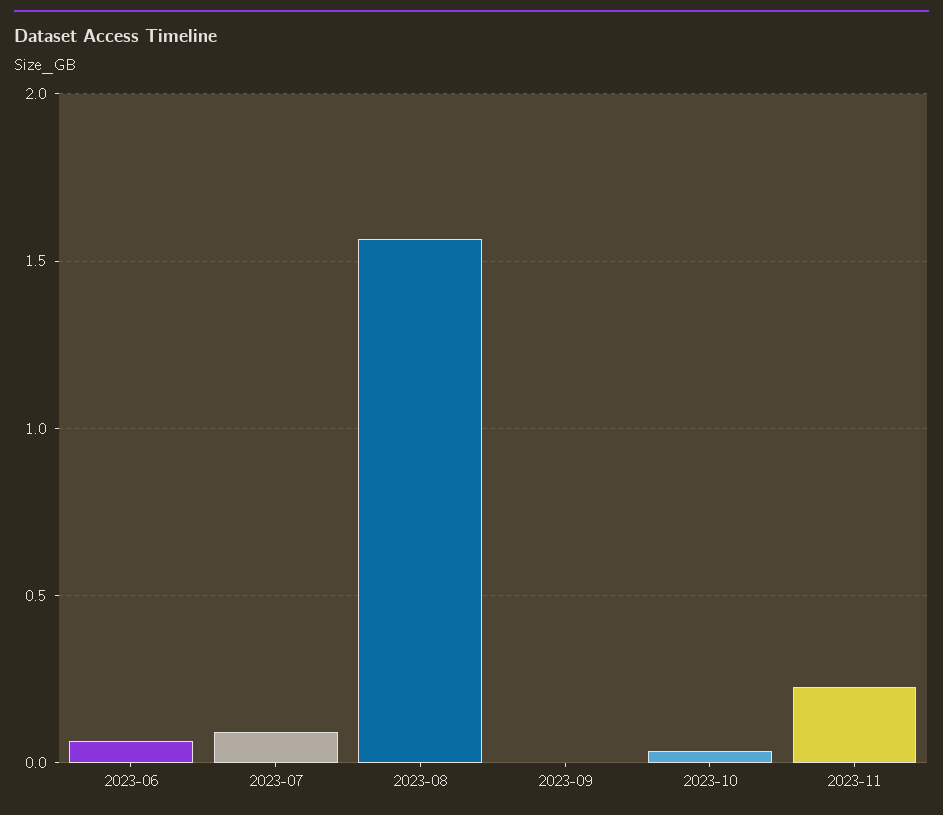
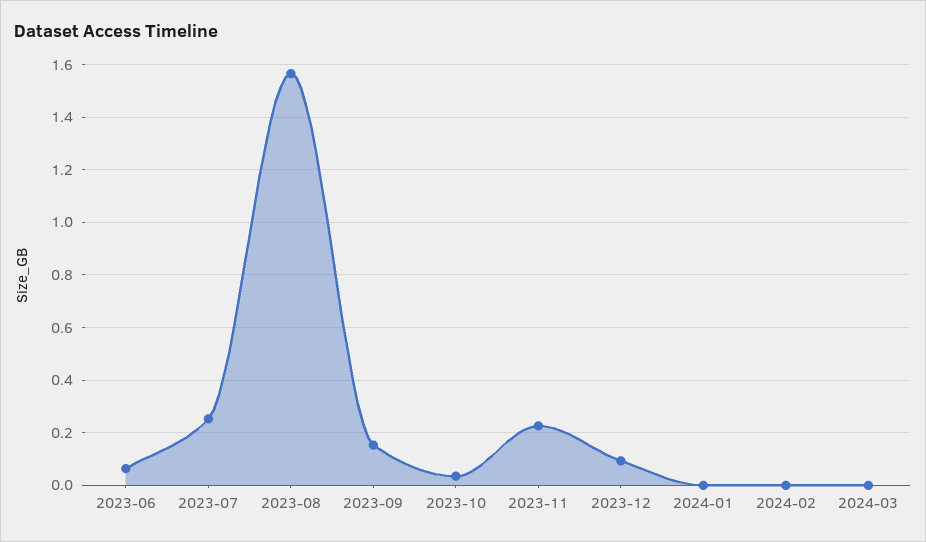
2023-07: 0.1 -> 0.25
2023-09: 0 -> 0.15
2023-12: none -> 0.1
2024-01: none -> 0
2024-02: none -> 0
2024-03: none -> 0

